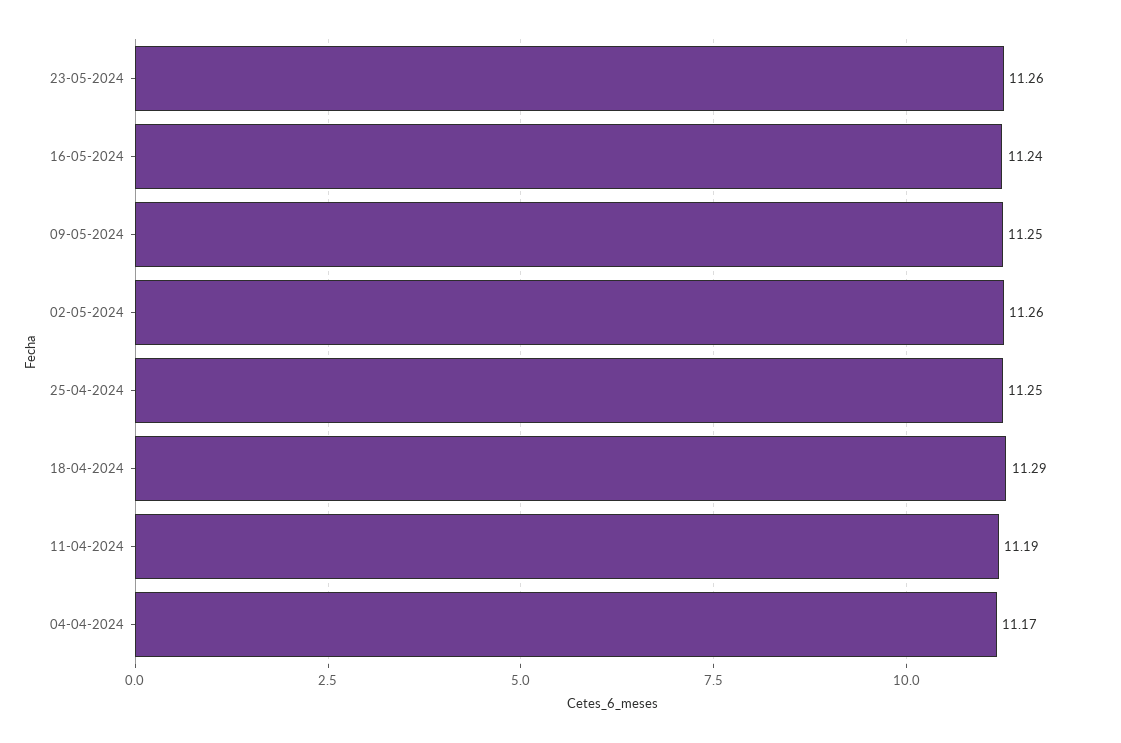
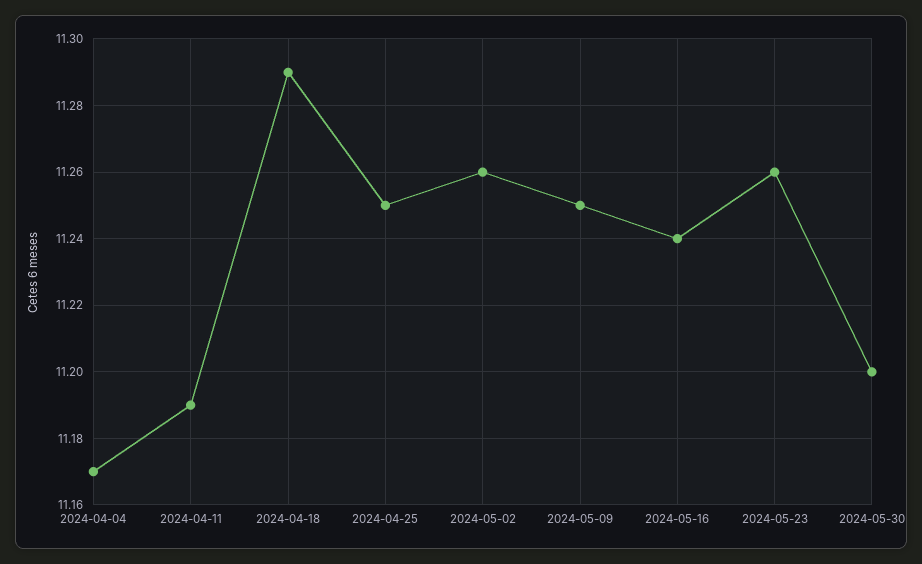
2024-05-30: none -> 11.2

